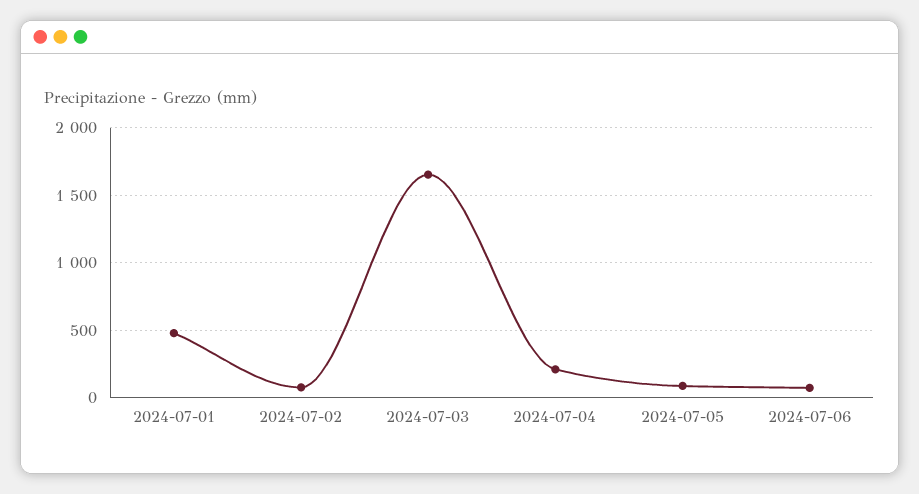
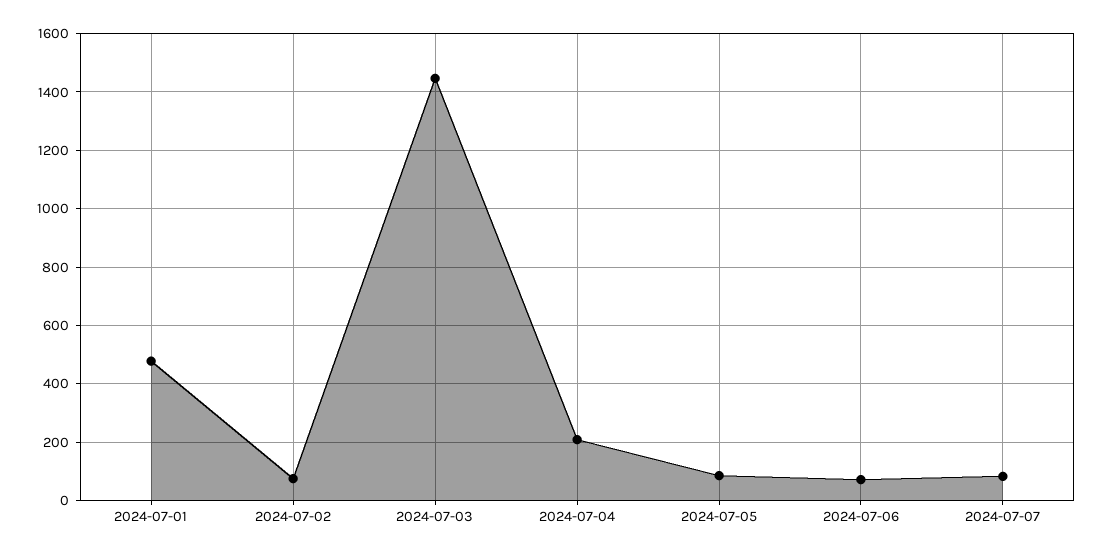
2024-07-03: 1650 -> 1450
2024-07-07: none -> 75

